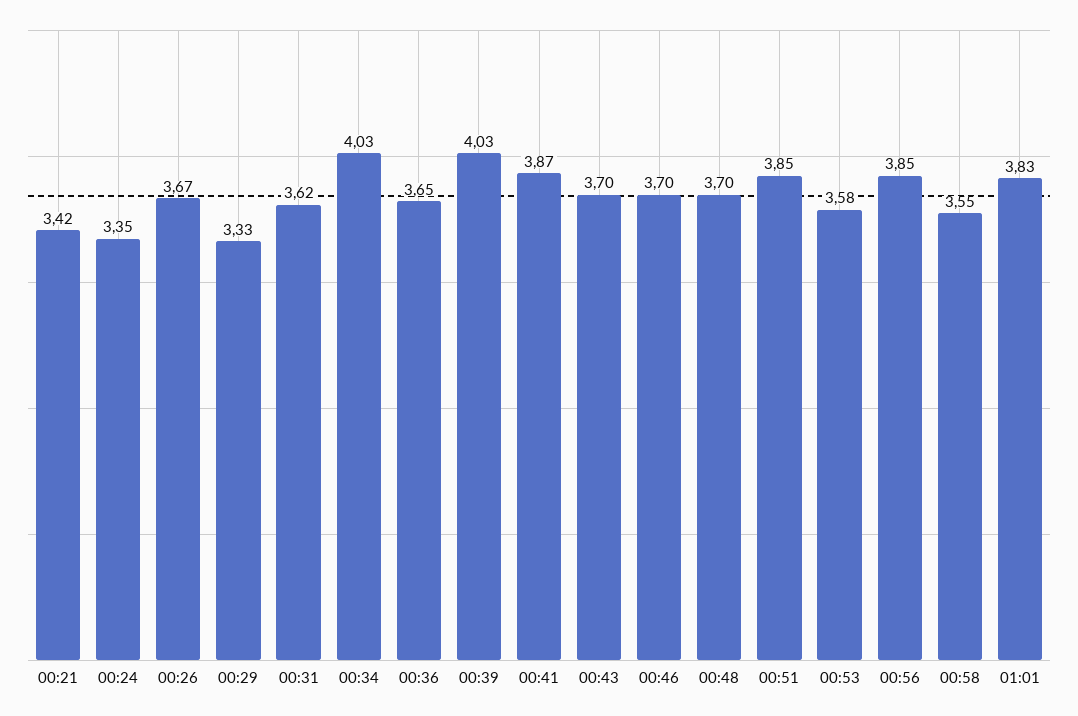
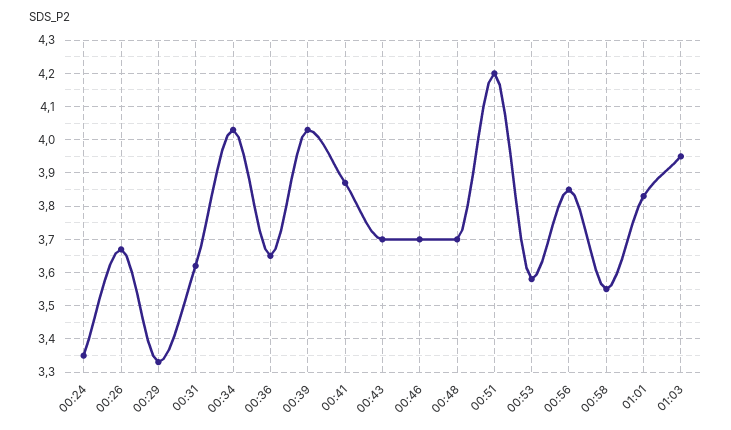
00:21: 3.42 -> none
00:51: 3.85 -> 4.2
01:03: none -> 3.95

